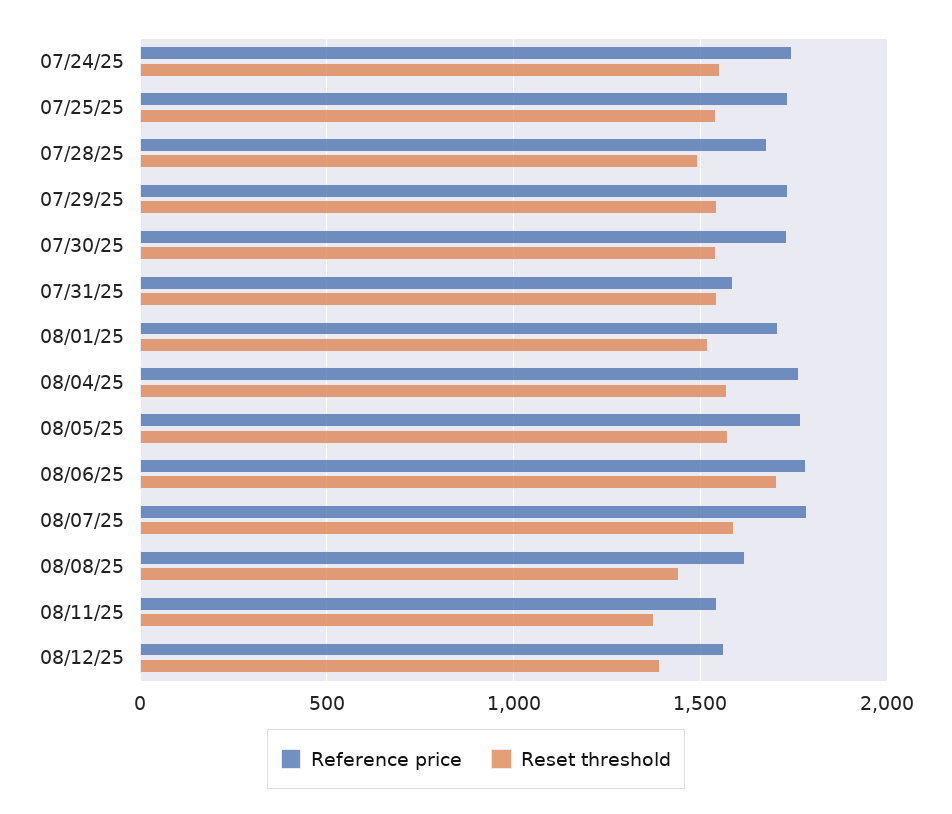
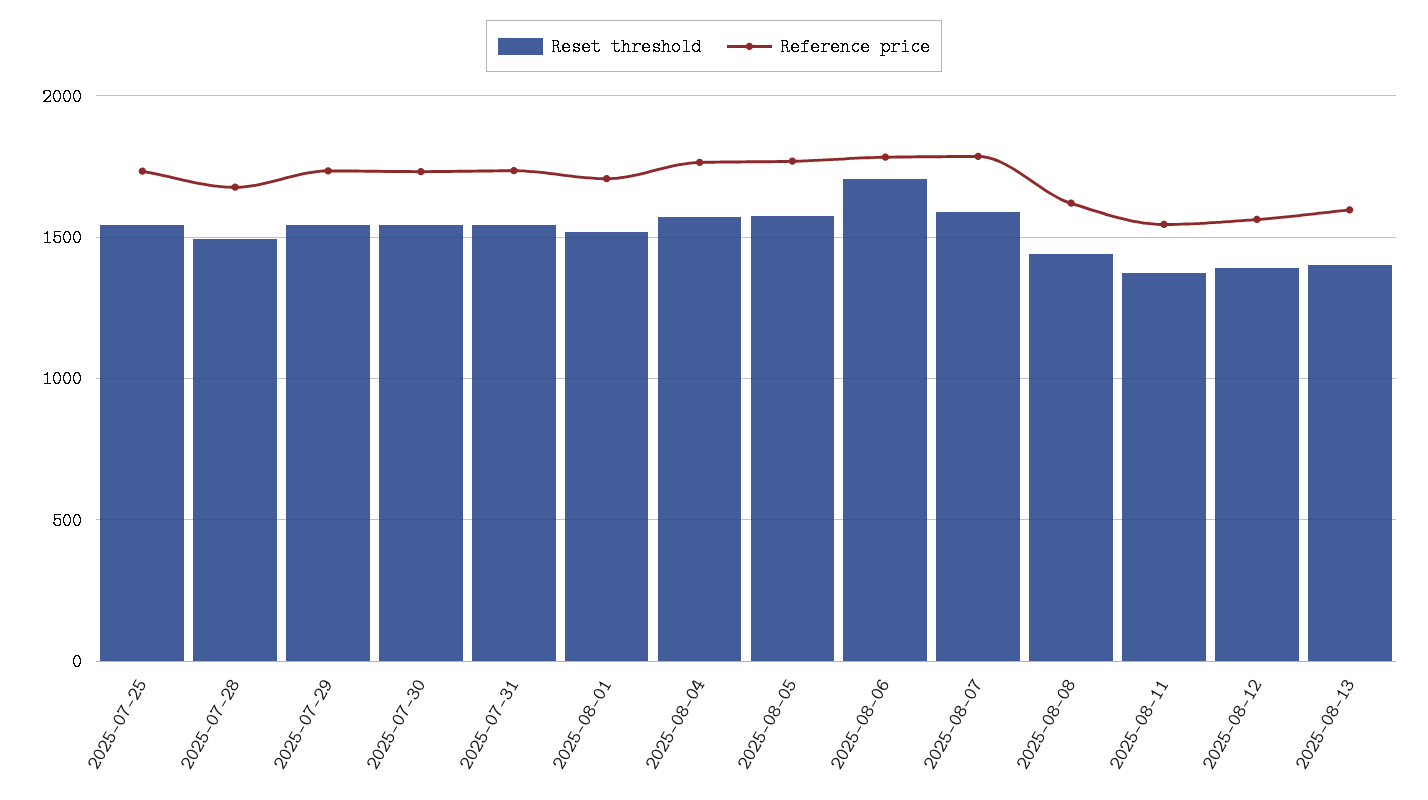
Reference price, 07/24/25: 1750 -> none
Reset threshold, 07/24/25: 1550 -> none
Reference price, 07/31/25: 1600 -> 1750
Reset threshold, 2025-08-13: none -> 1400
Reference price, 2025-08-13: none -> 1600

